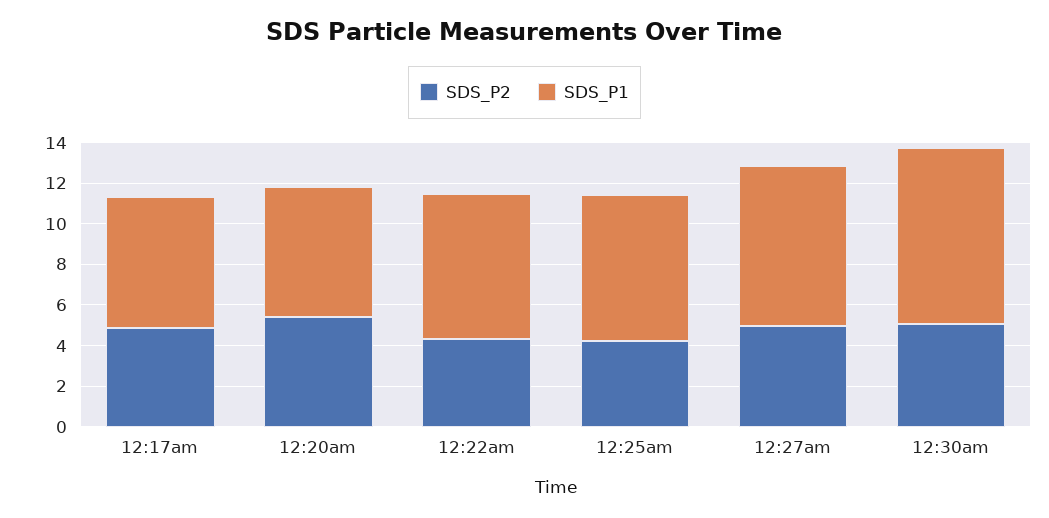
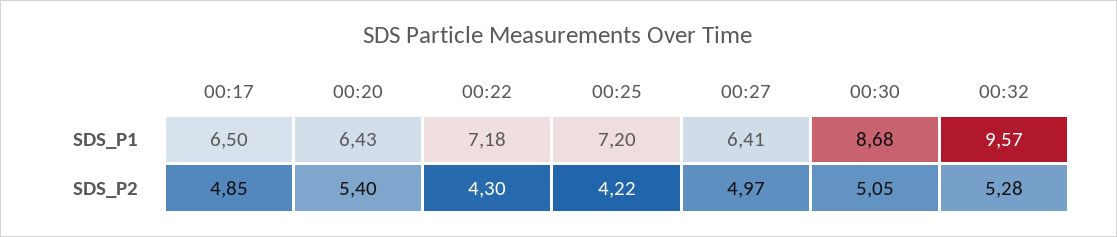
SDS_P1, 12:27am: 8 -> 6.41
SDS_P1, 00:32: none -> 9.57
SDS_P2, 00:32: none -> 5.28

